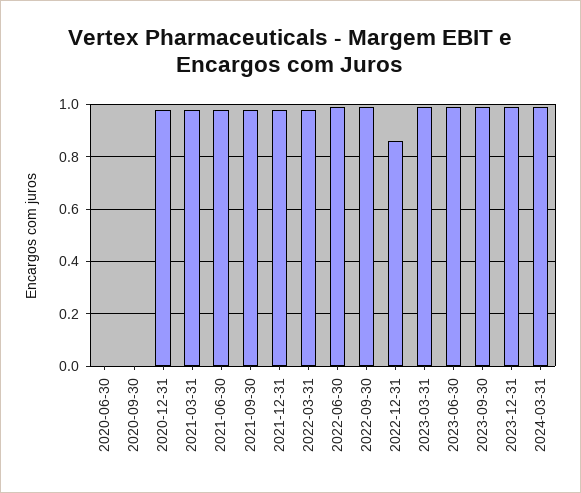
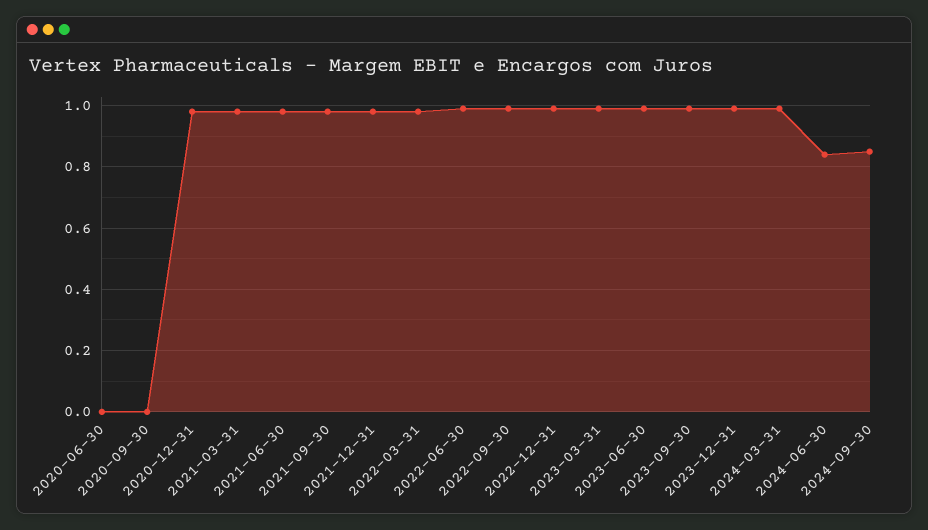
2022-12-31: 0.85 -> 1
2024-06-30: none -> 0.85
2024-09-30: none -> 0.85

